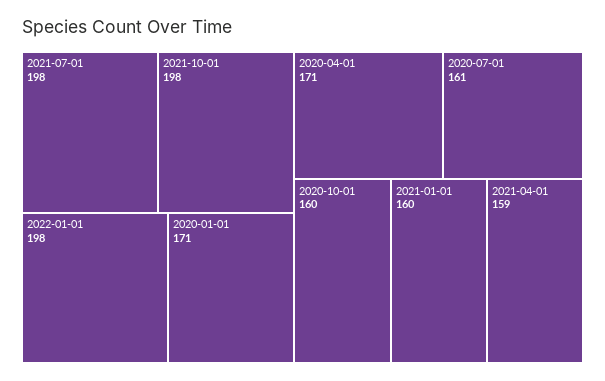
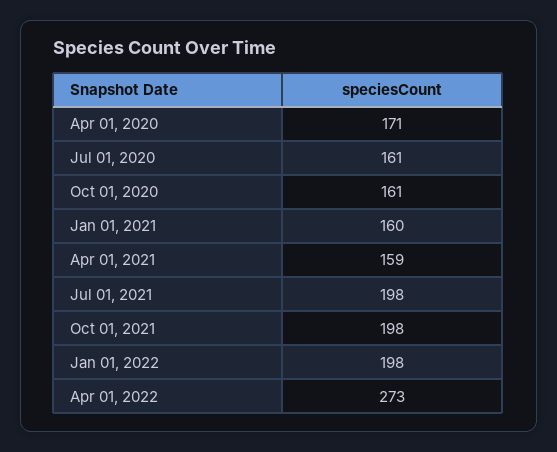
2020-01-01: 171 -> none
2020-10-01: 160 -> 161
Apr 01, 2022: none -> 273

